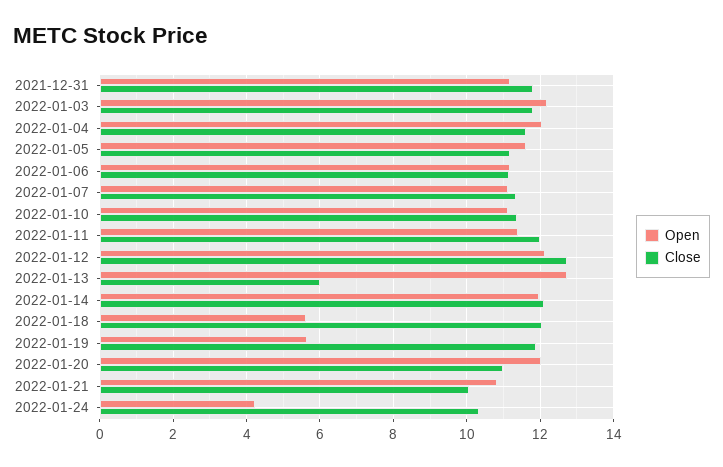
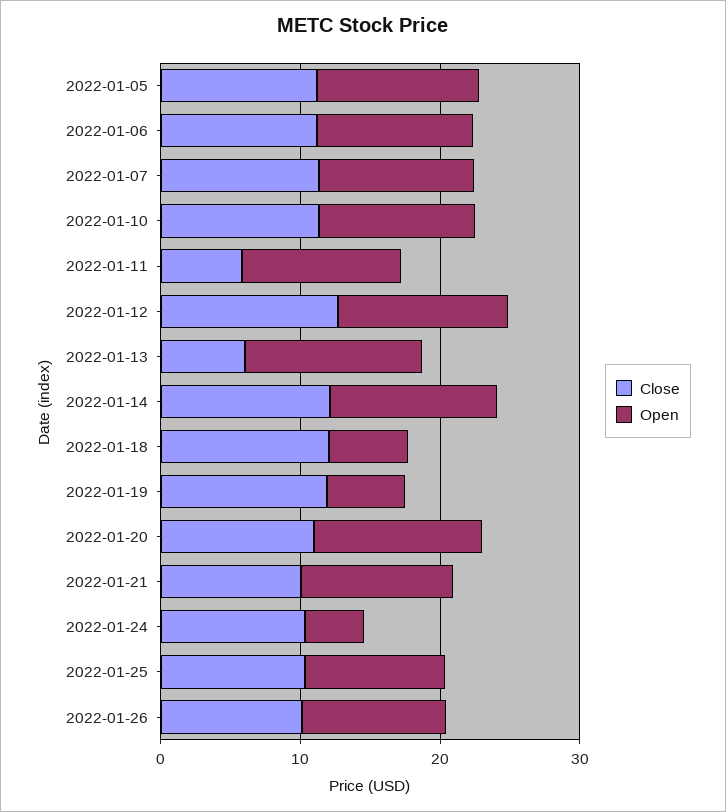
Open, 2021-12-31: 11.2 -> none
Close, 2021-12-31: 11.8 -> none
Open, 2022-01-03: 12.2 -> none
Close, 2022-01-03: 11.8 -> none
Open, 2022-01-04: 12 -> none
Close, 2022-01-04: 11.6 -> none
Close, 2022-01-11: 12 -> 6
Close, 2022-01-25: none -> 10
Open, 2022-01-25: none -> 10
Close, 2022-01-26: none -> 10
Open, 2022-01-26: none -> 10

